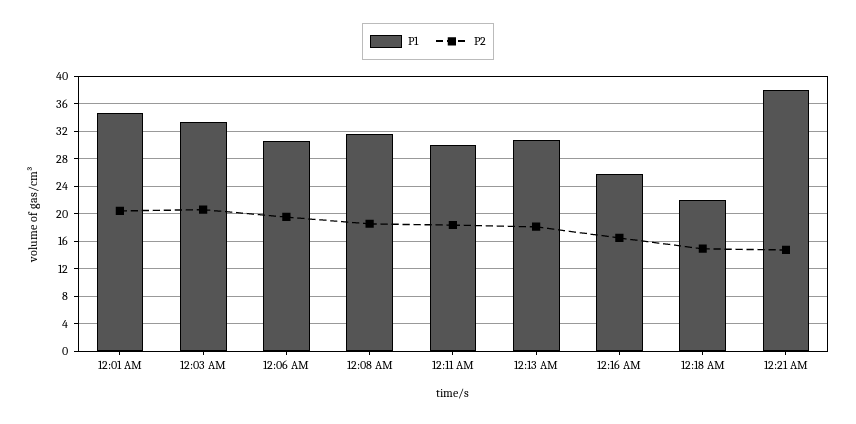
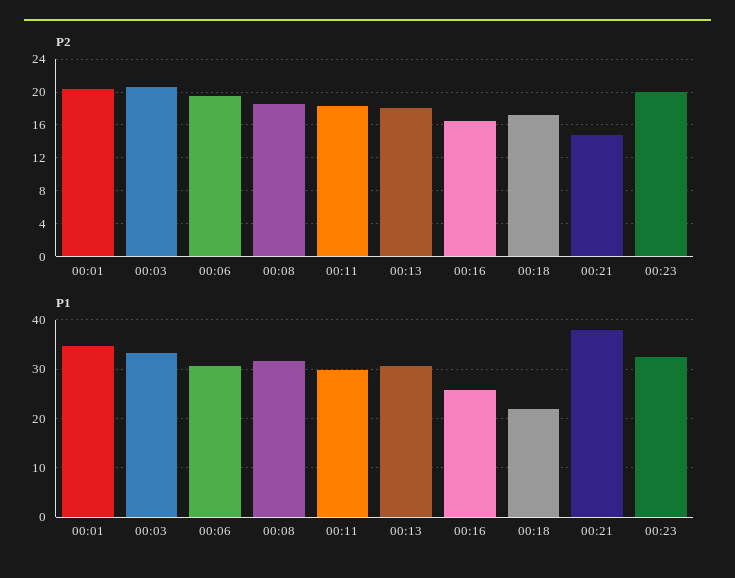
P2, 12:18 AM: 15 -> 17
P2, 00:23: none -> 20
P1, 00:23: none -> 32

